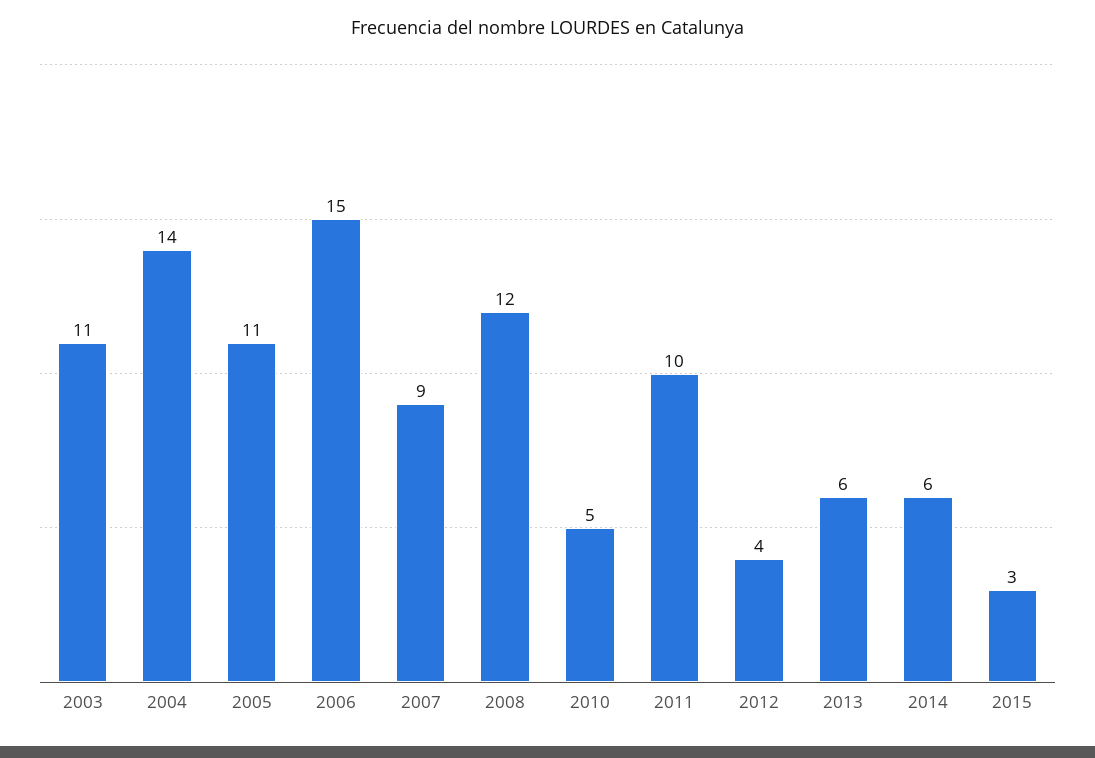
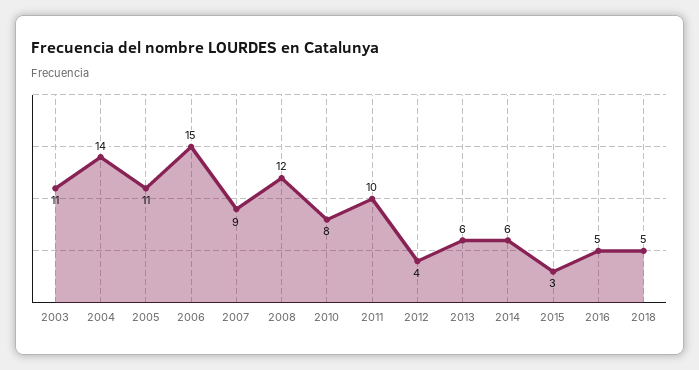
2010: 5 -> 8
2016: none -> 5
2018: none -> 5

